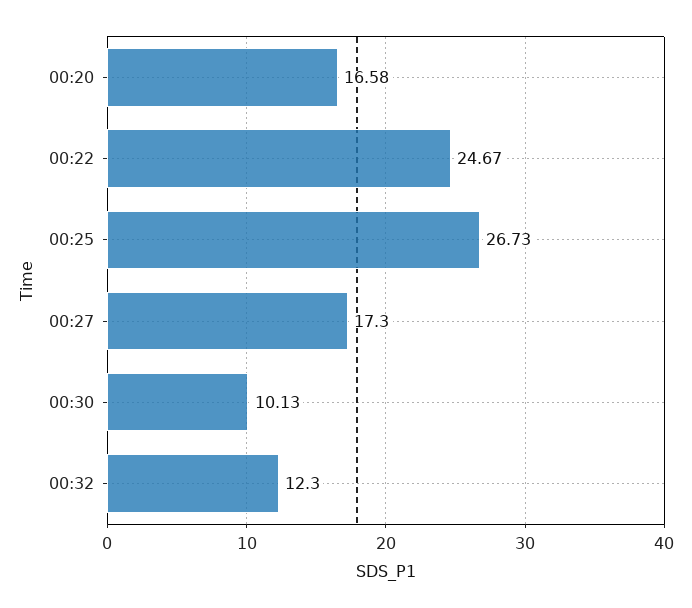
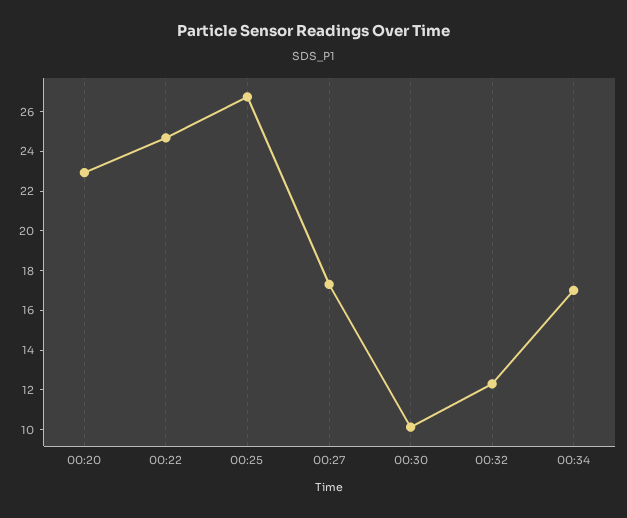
00:20: 16.58 -> 23
00:34: none -> 17

